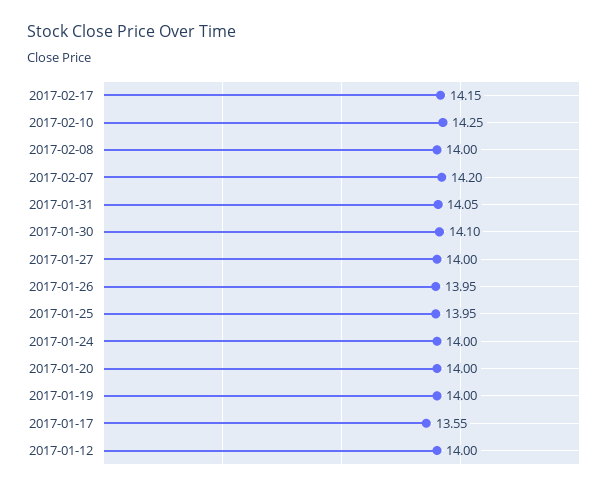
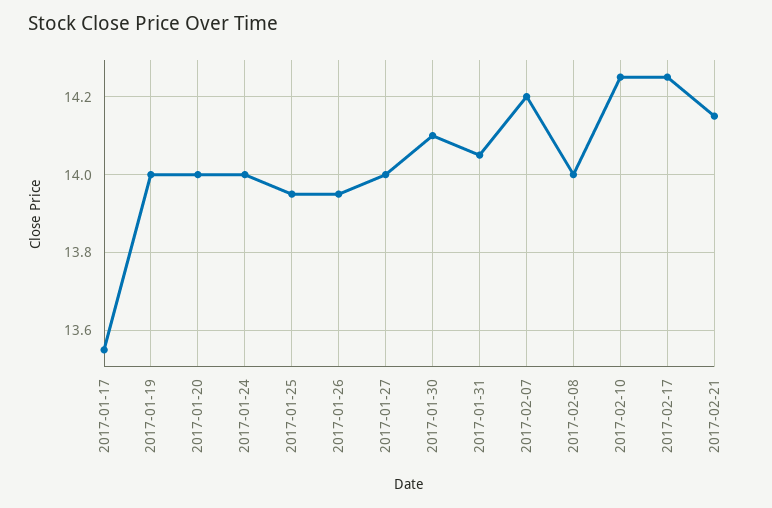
2017-02-17: 14.15 -> 14.25
2017-01-12: 14 -> none
2017-02-21: none -> 14.15

